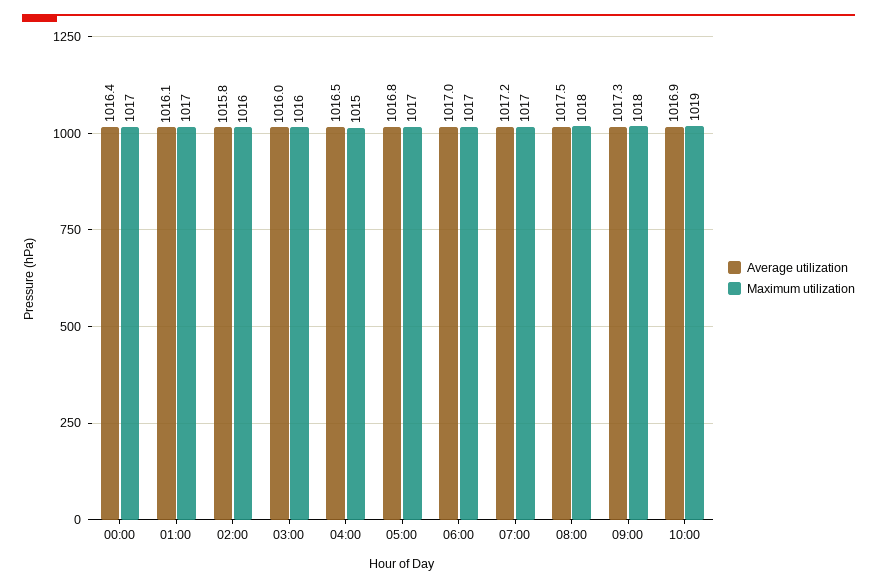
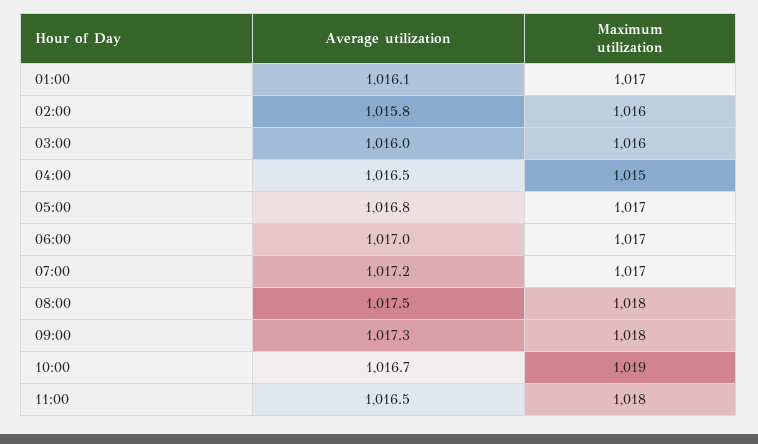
Average utilization, 00:00: 1016.4 -> none
Maximum utilization, 00:00: 1017 -> none
Average utilization, 10:00: 1016.9 -> 1016.7
Average utilization, 11:00: none -> 1016.5
Maximum utilization, 11:00: none -> 1018

